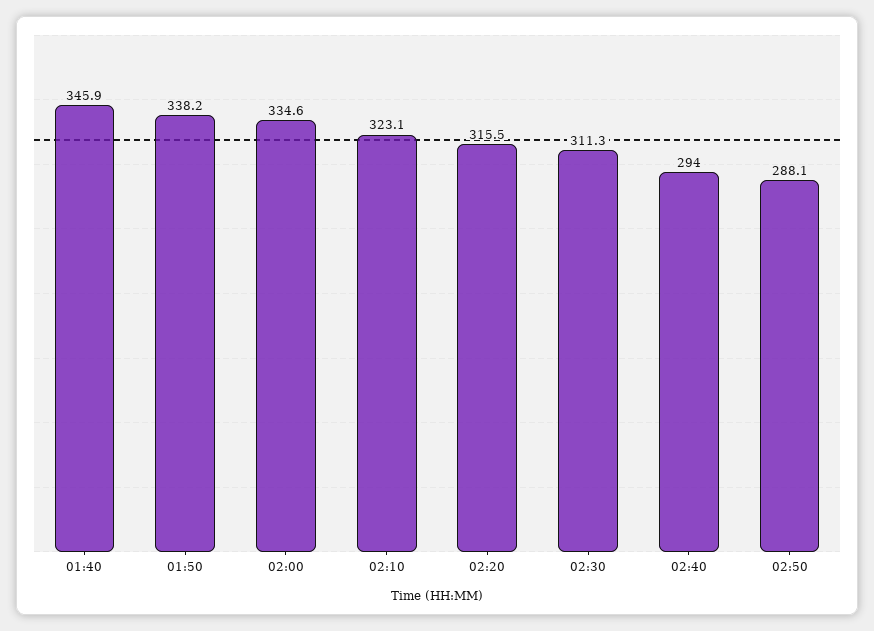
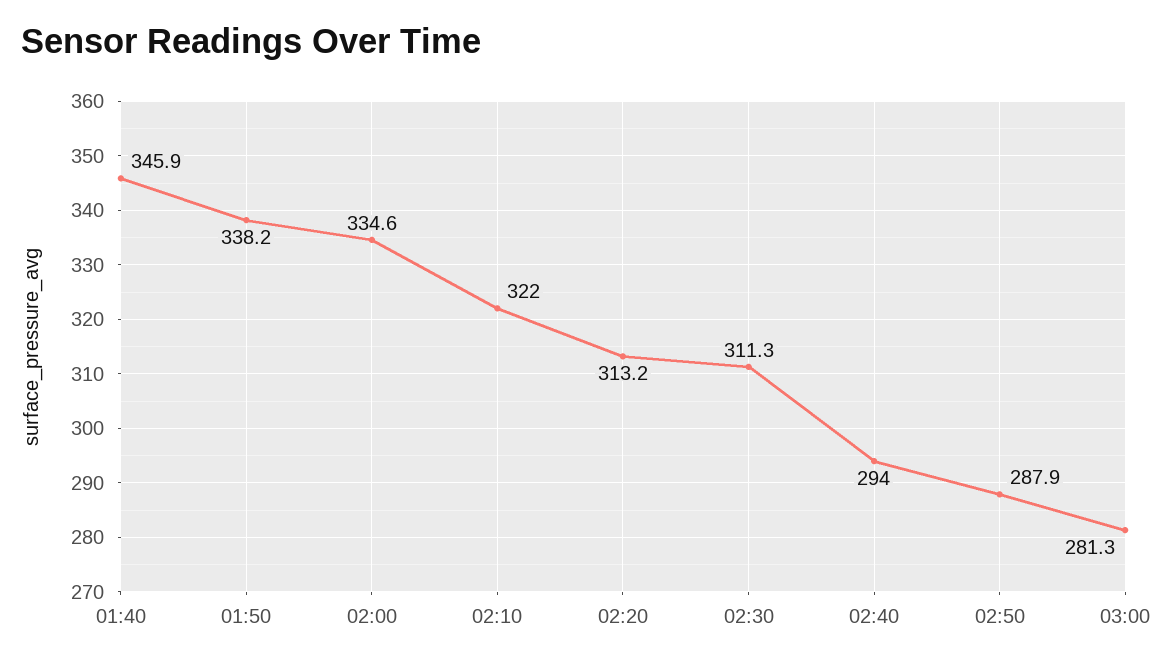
02:10: 323.1 -> 322
02:20: 315.5 -> 313.2
02:50: 288.1 -> 287.9
03:00: none -> 281.3

